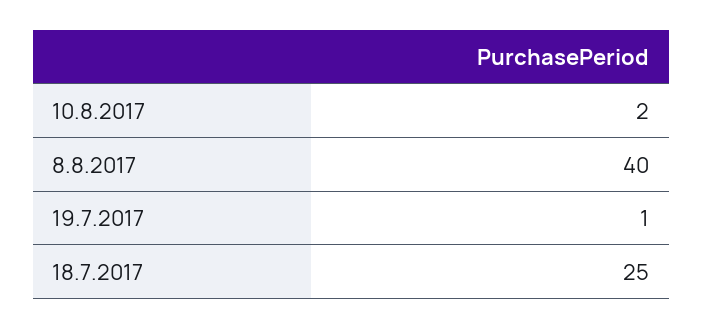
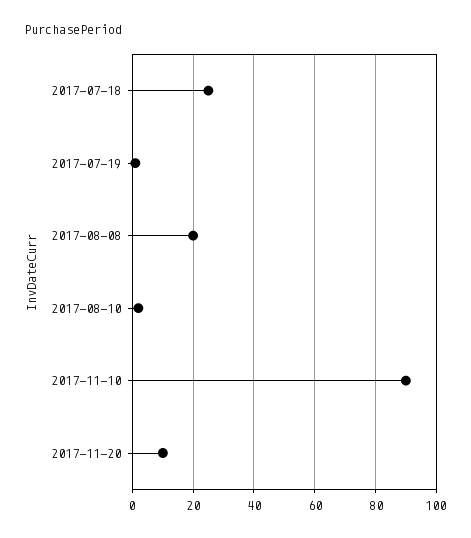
8.8.2017: 40 -> 20
2017-11-10: none -> 90
2017-11-20: none -> 10

